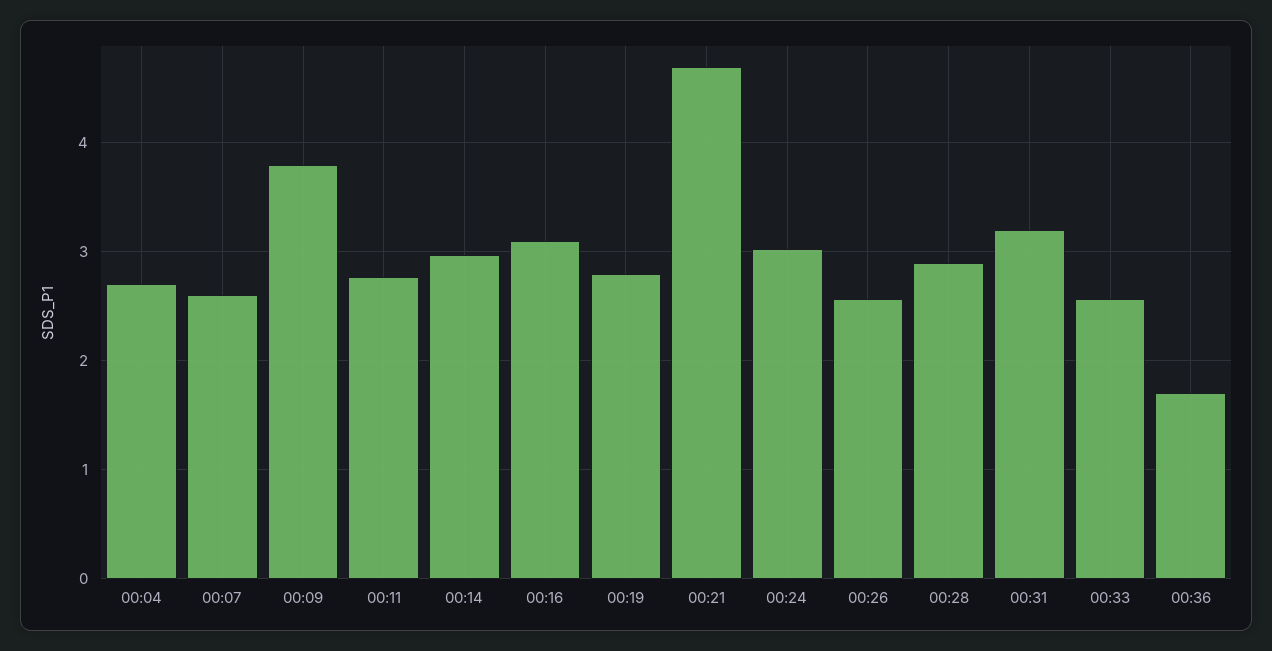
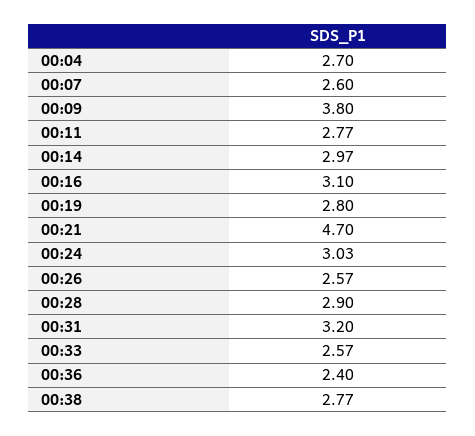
00:36: 1.7 -> 2.4
00:38: none -> 2.77

